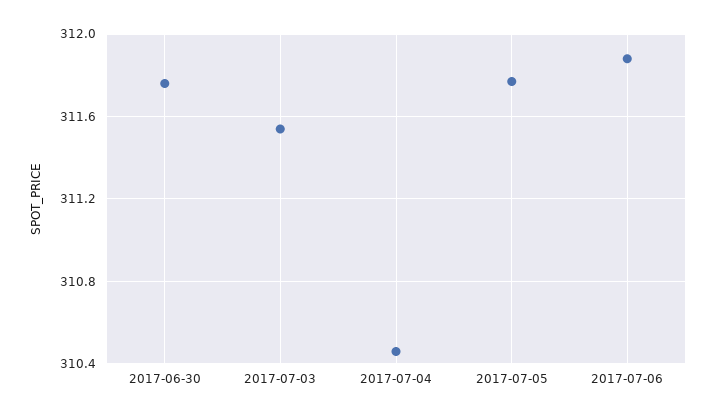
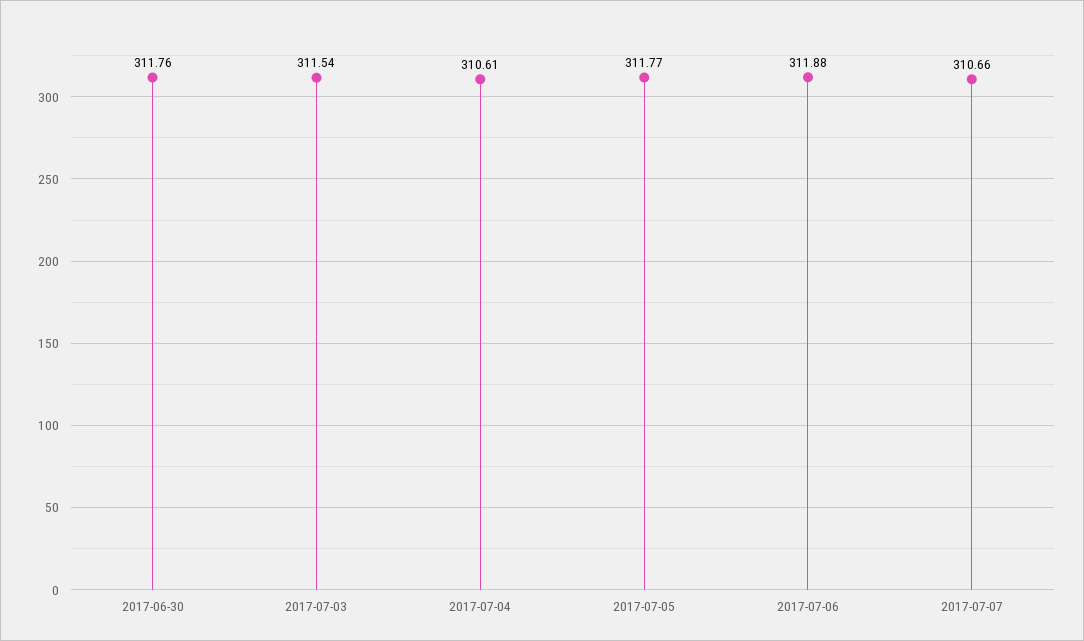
2017-07-04: 310.45 -> 310.61
2017-07-07: none -> 310.66

